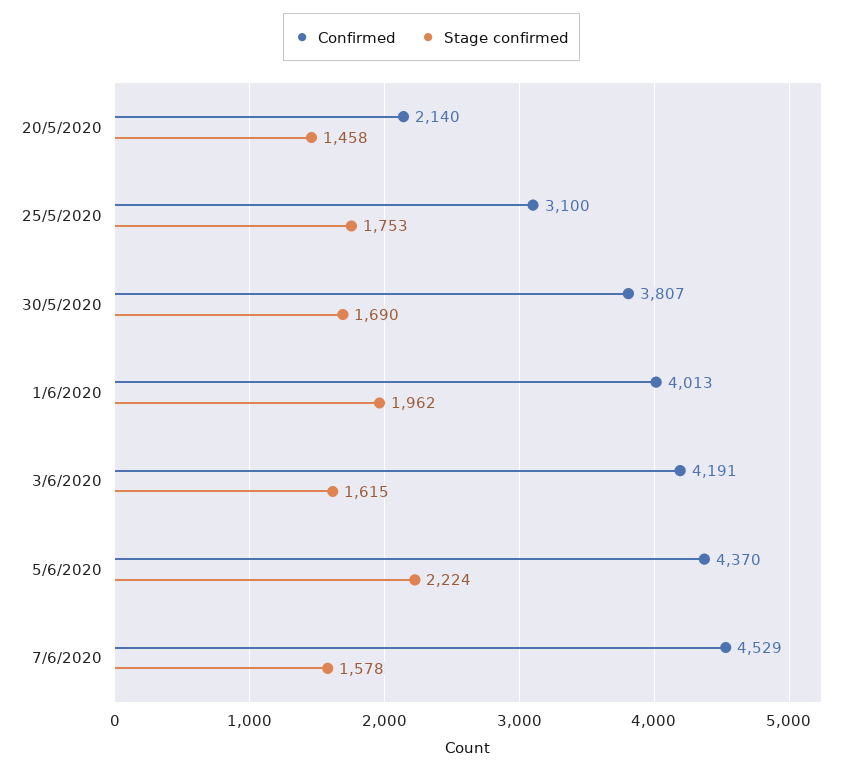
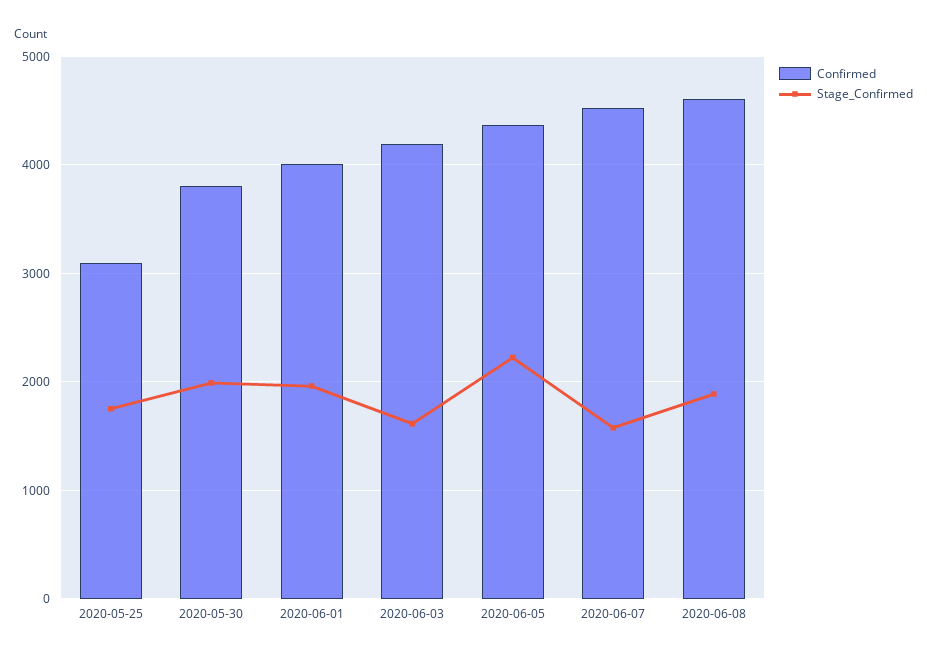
Confirmed, 20/5/2020: 2140 -> none
Stage confirmed, 20/5/2020: 1458 -> none
Stage confirmed, 30/5/2020: 1690 -> 2000
Confirmed, 2020-06-08: none -> 4600
Stage confirmed, 2020-06-08: none -> 1900

